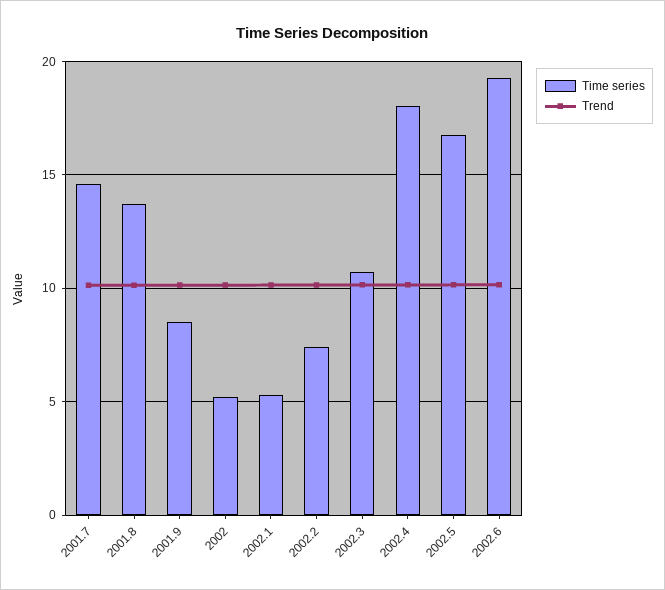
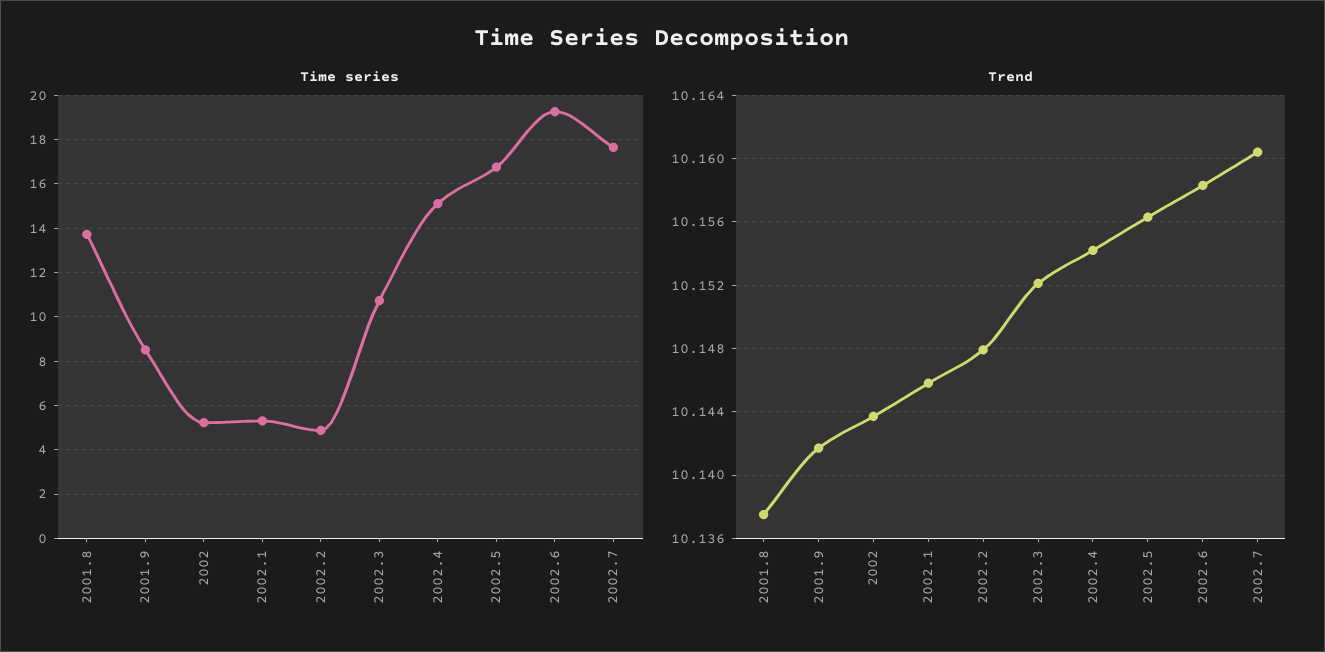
Time series, 2001.7: 14.5 -> none
Trend, 2001.7: 10 -> none
Time series, 2002.2: 7.5 -> 5
Time series, 2002.4: 18 -> 15
Time series, 2002.7: none -> 17.5
Trend, 2002.7: none -> 10.1605

